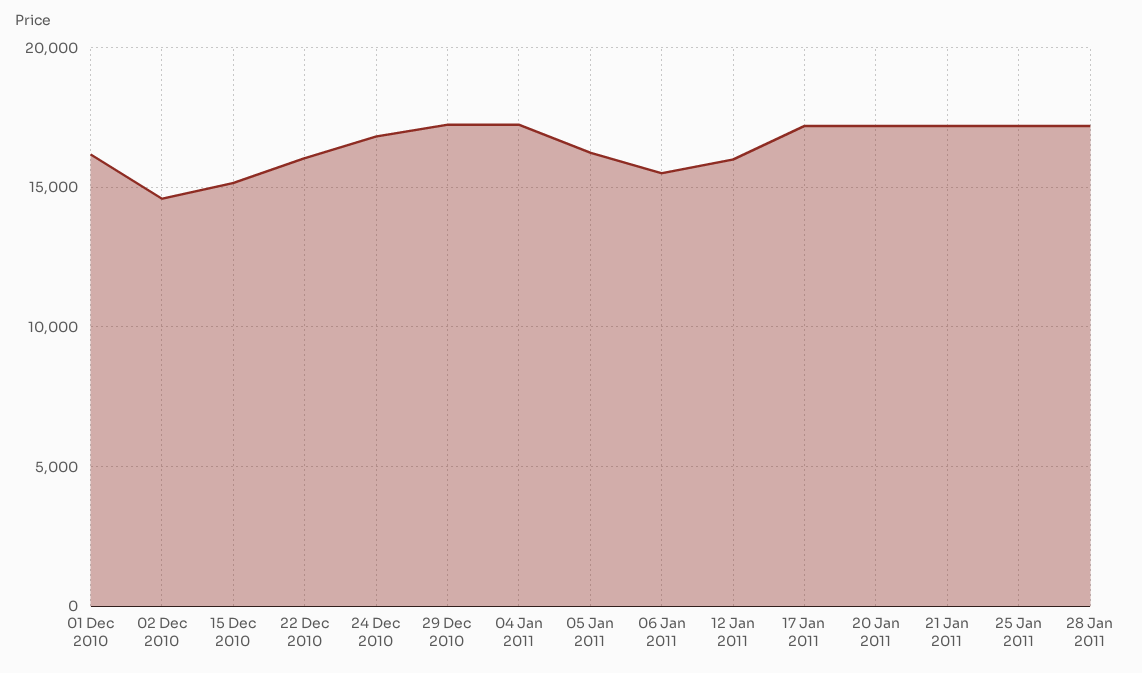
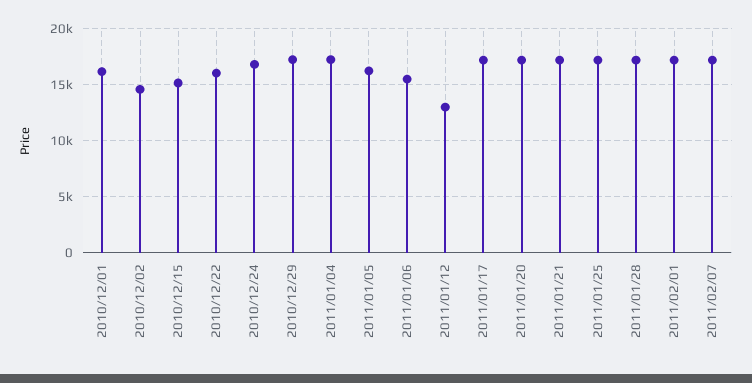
12 Jan 2011: 16000 -> 13000
2011/02/01: none -> 17000
2011/02/07: none -> 17000

